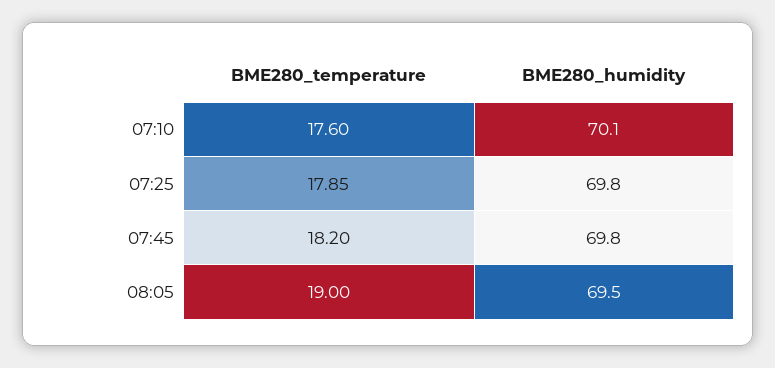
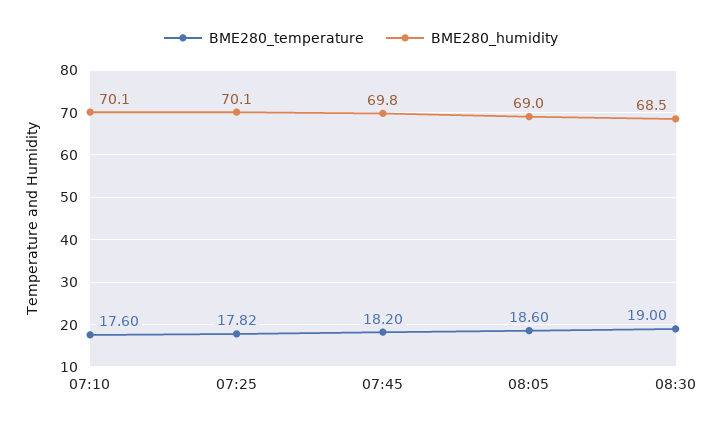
BME280_temperature, 07:25: 17.85 -> 17.82
BME280_humidity, 07:25: 69.8 -> 70.1
BME280_temperature, 08:05: 19 -> 18.6
BME280_humidity, 08:05: 69.5 -> 69
BME280_temperature, 08:30: none -> 19
BME280_humidity, 08:30: none -> 68.5

